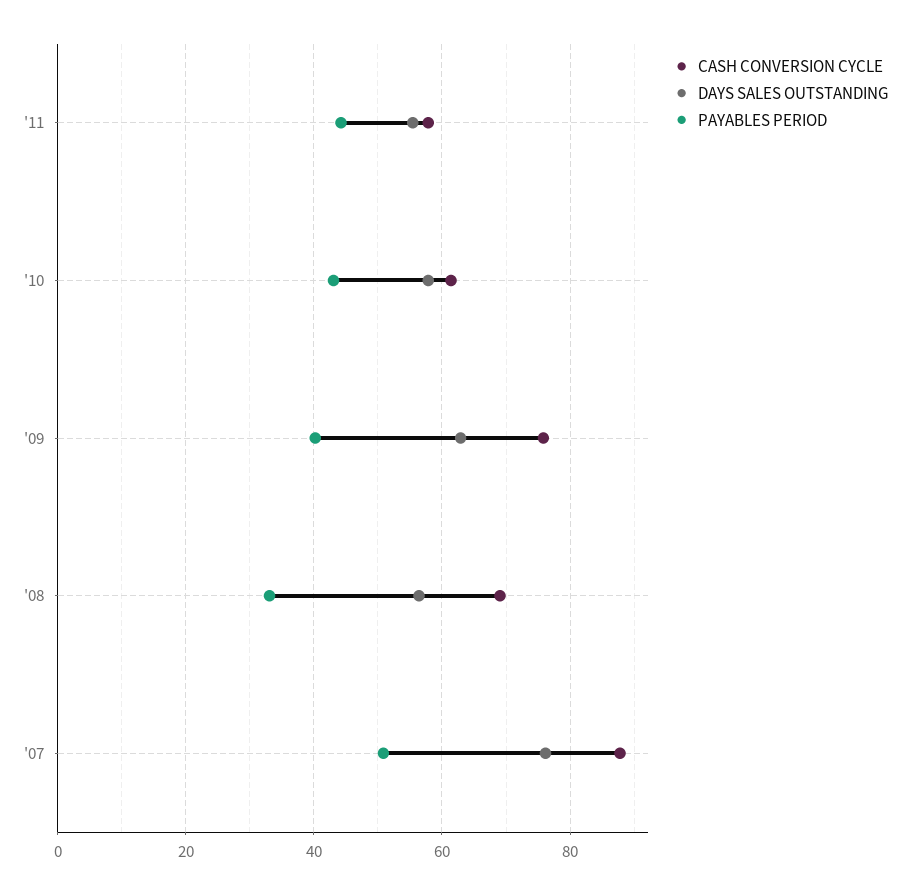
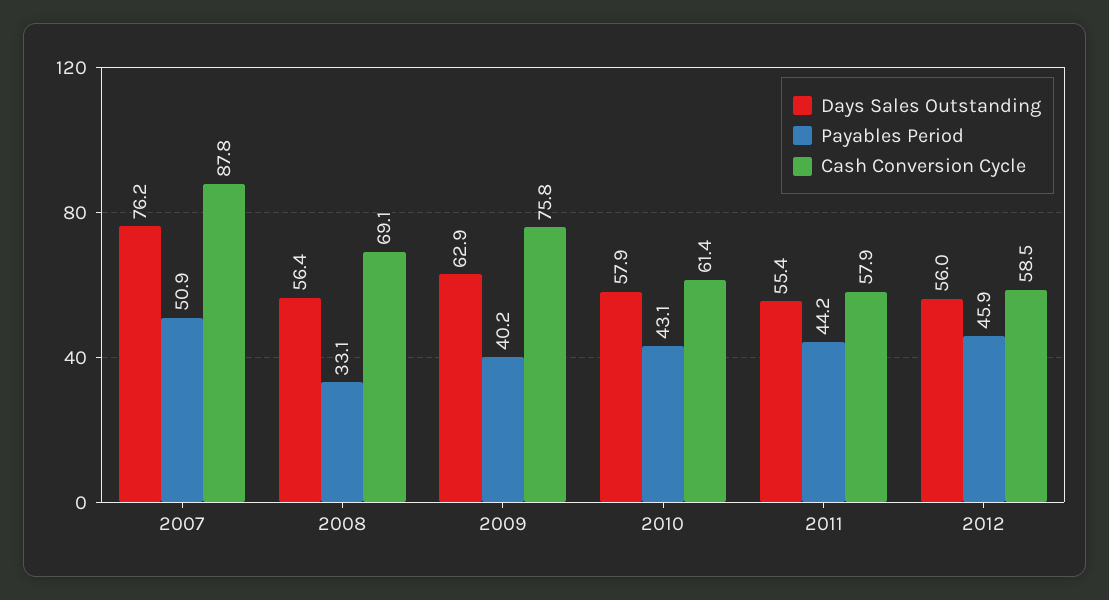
DAYS SALES OUTSTANDING, 2012: none -> 56
PAYABLES PERIOD, 2012: none -> 45.9
CASH CONVERSION CYCLE, 2012: none -> 58.5

